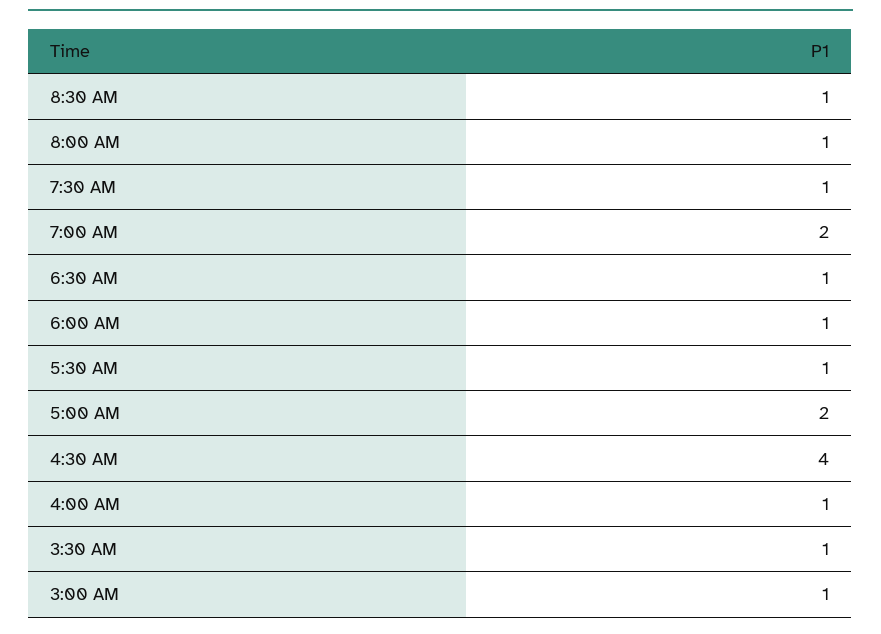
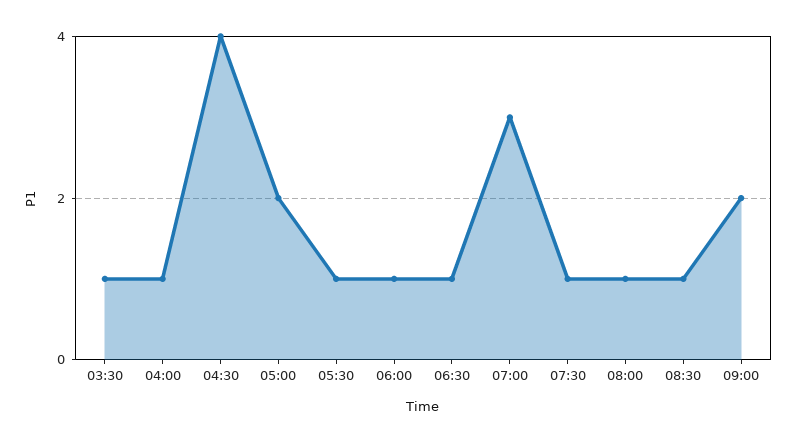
7:00 AM: 2 -> 3
3:00 AM: 1 -> none
09:00: none -> 2

